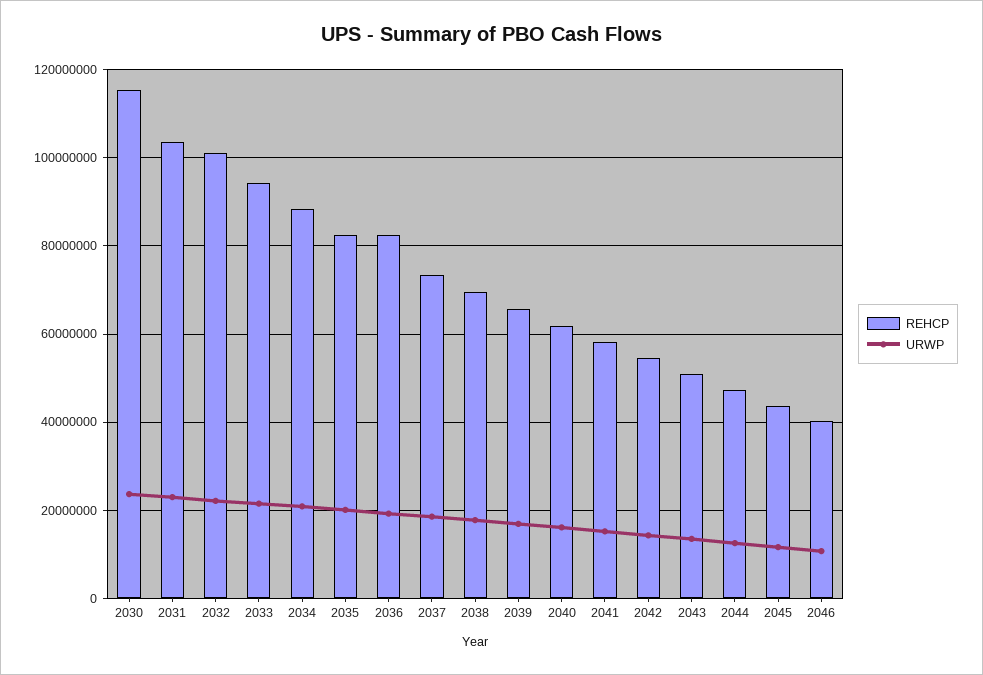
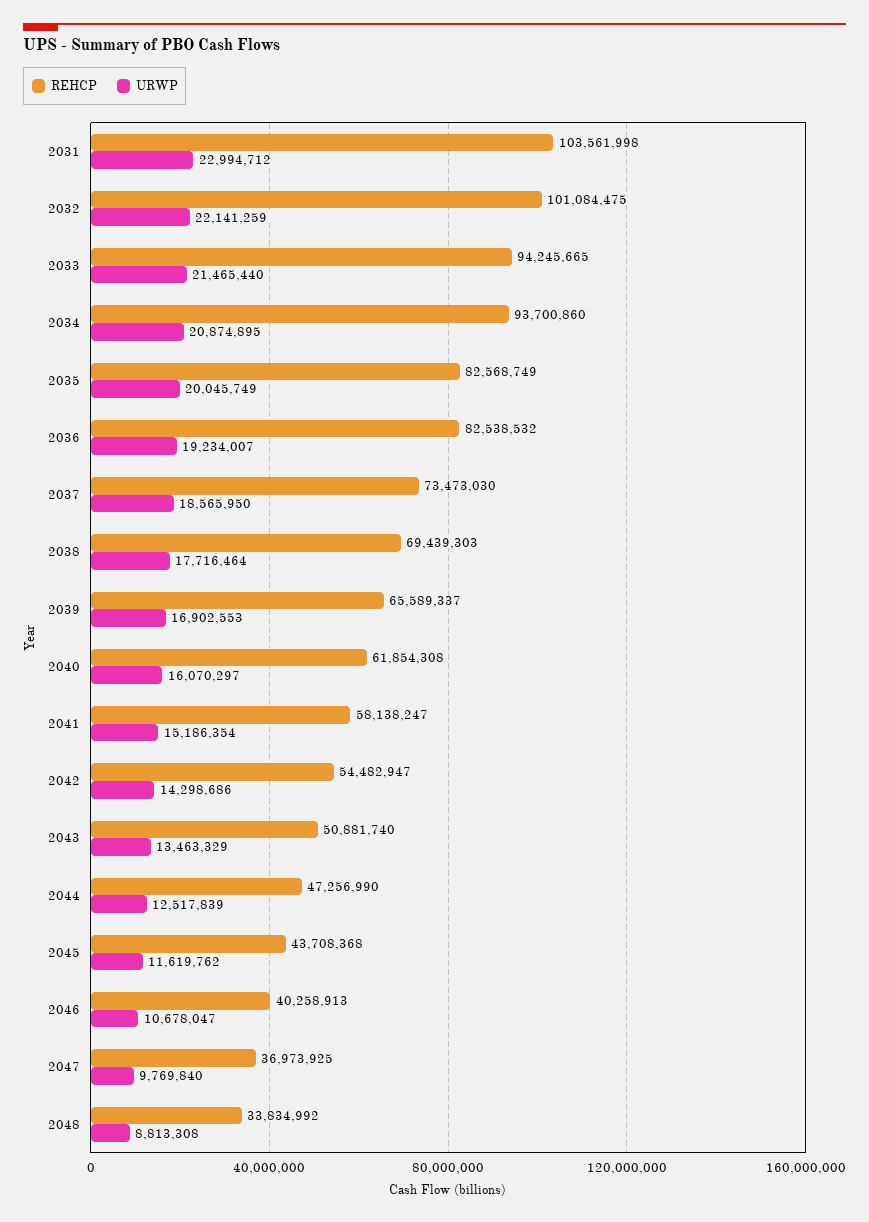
REHCP, 2030: 116000000 -> none
URWP, 2030: 24000000 -> none
REHCP, 2034: 88000000 -> 93700860
REHCP, 2047: none -> 36973925
URWP, 2047: none -> 9769840
REHCP, 2048: none -> 33834992
URWP, 2048: none -> 8813308

